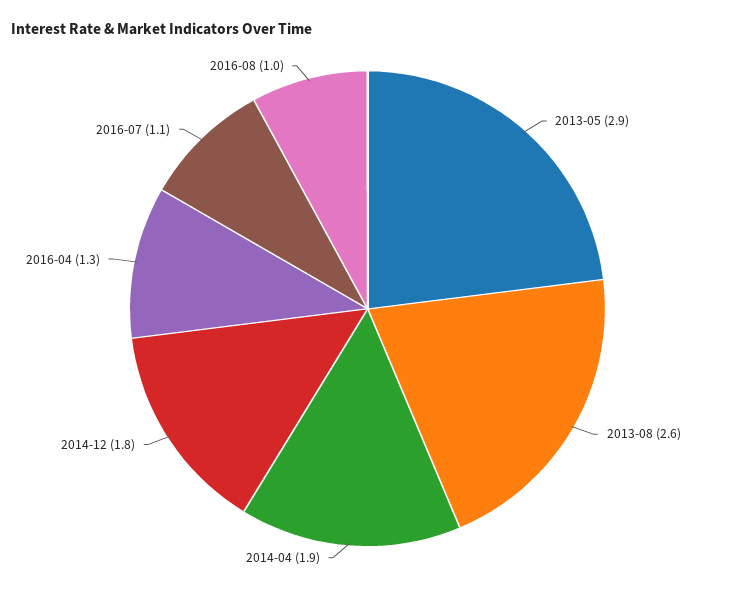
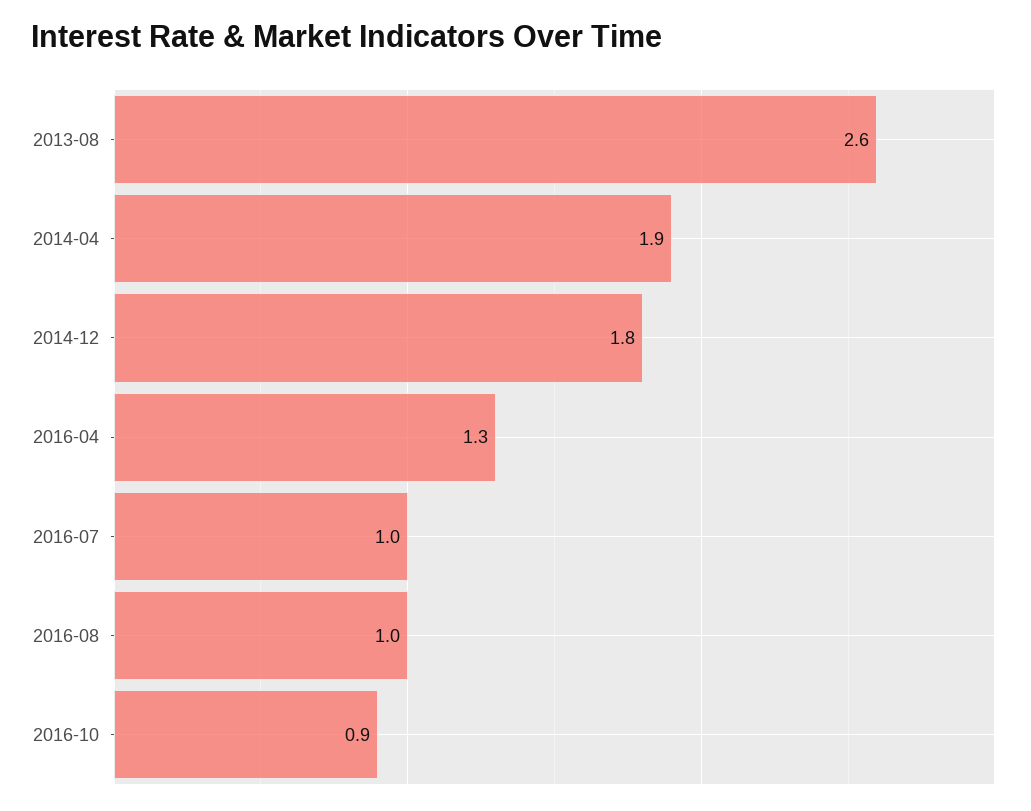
2013-05: 2.9 -> none
2016-07: 1.1 -> 1
2016-10: none -> 0.9

